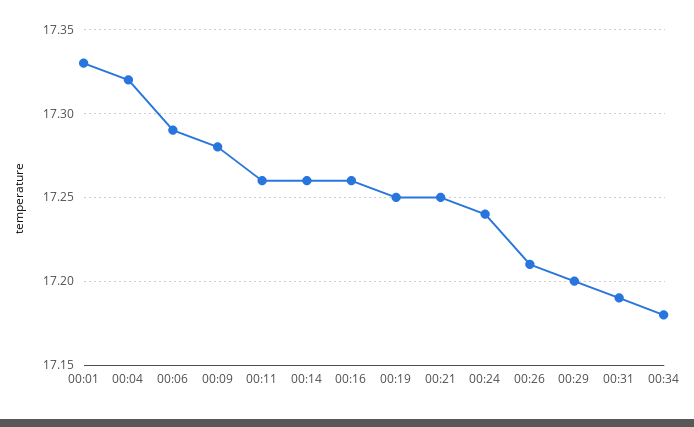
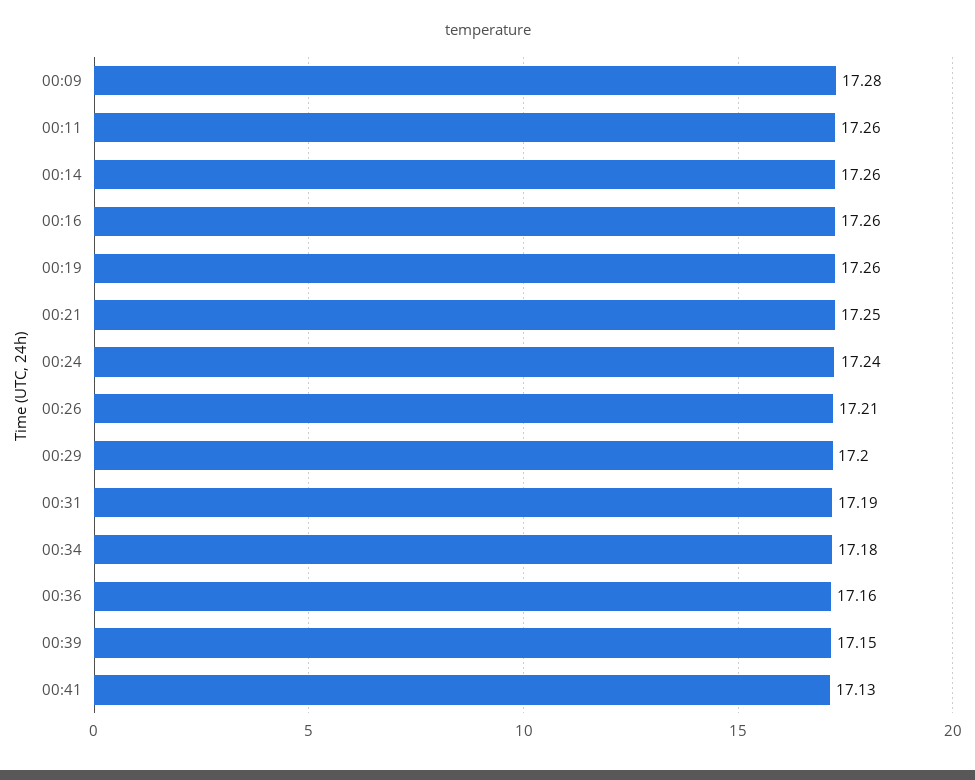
00:01: 17.33 -> none
00:04: 17.32 -> none
00:06: 17.29 -> none
00:19: 17.25 -> 17.26
00:36: none -> 17.16
00:39: none -> 17.15
00:41: none -> 17.13

